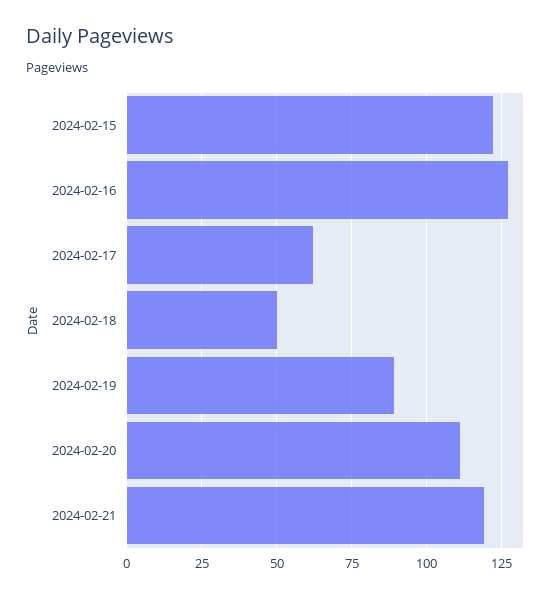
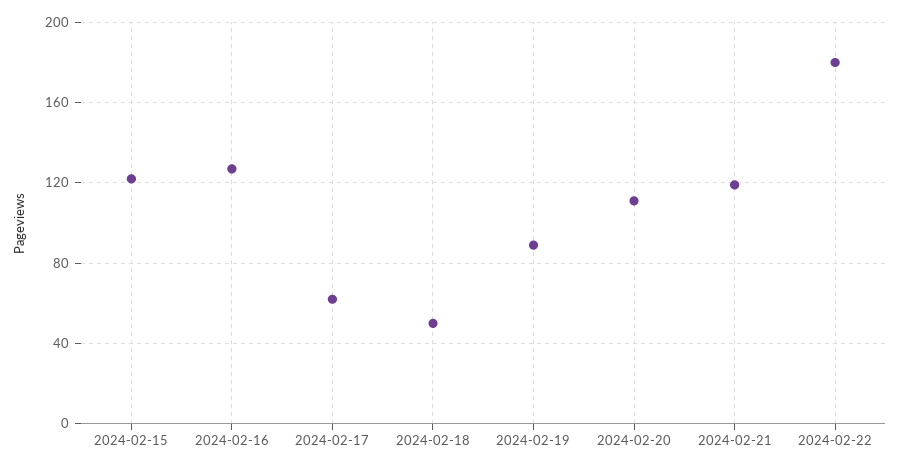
2024-02-22: none -> 180

